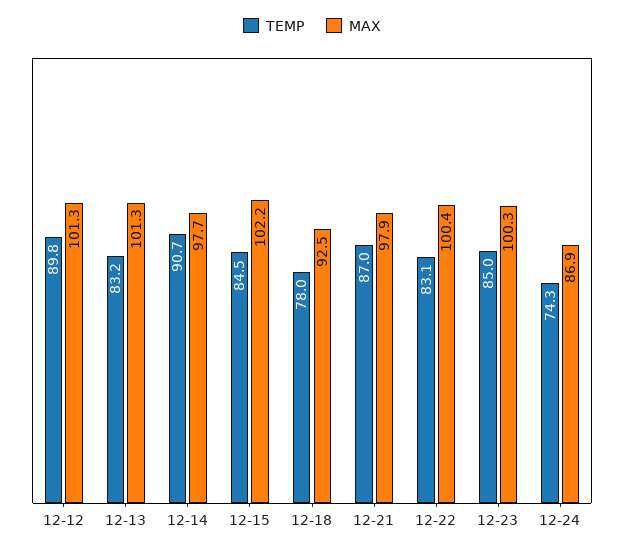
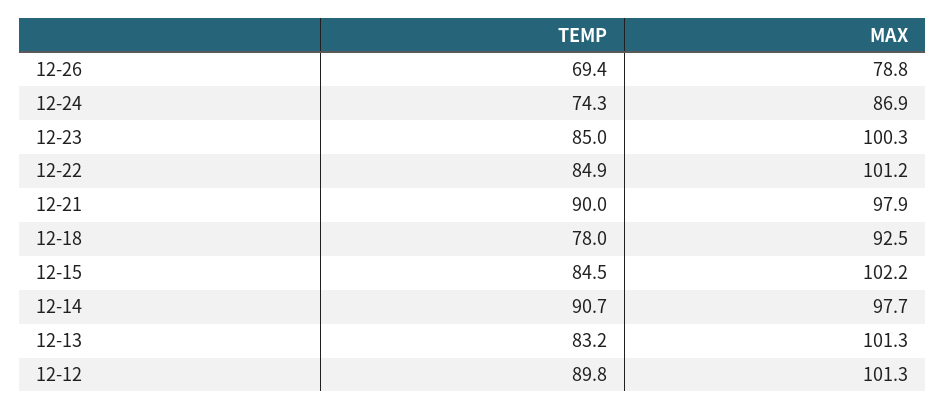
TEMP, 12-21: 87 -> 90
TEMP, 12-22: 83.1 -> 84.9
MAX, 12-22: 100.4 -> 101.2
TEMP, 12-26: none -> 69.4
MAX, 12-26: none -> 78.8

